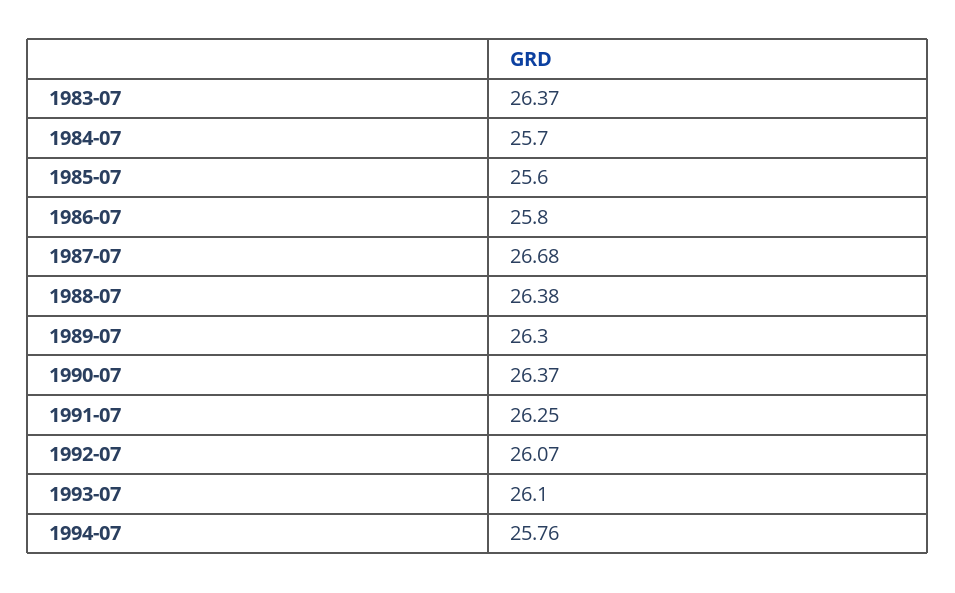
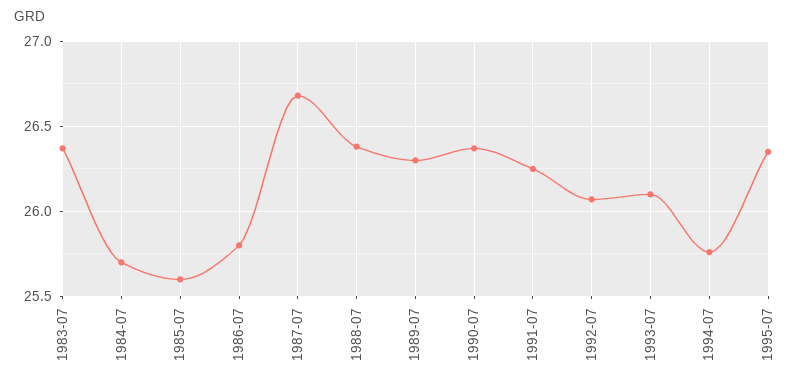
1995-07: none -> 26.35

